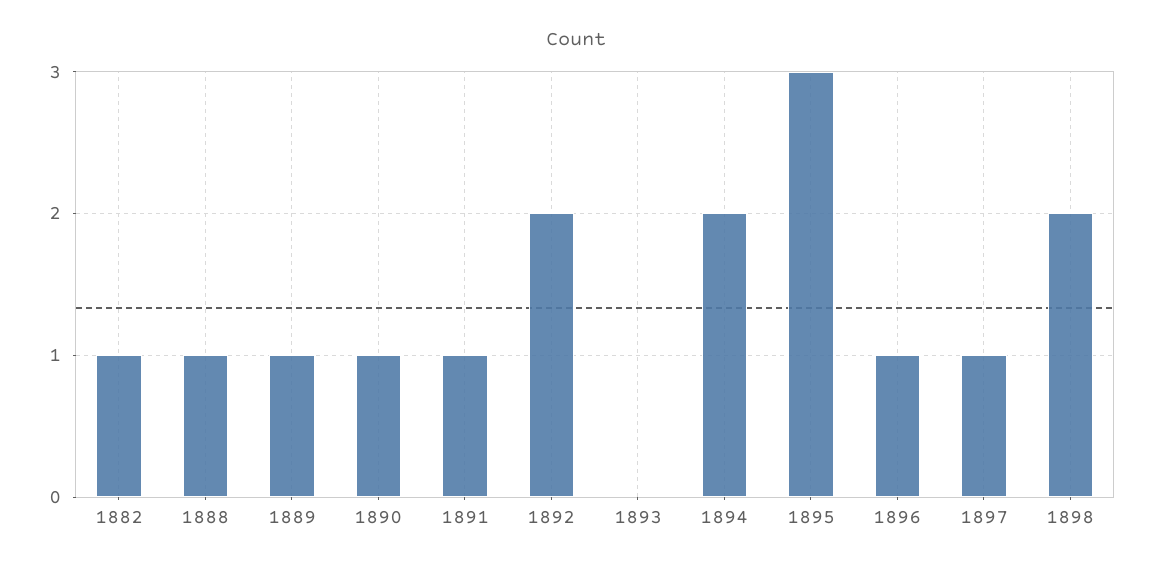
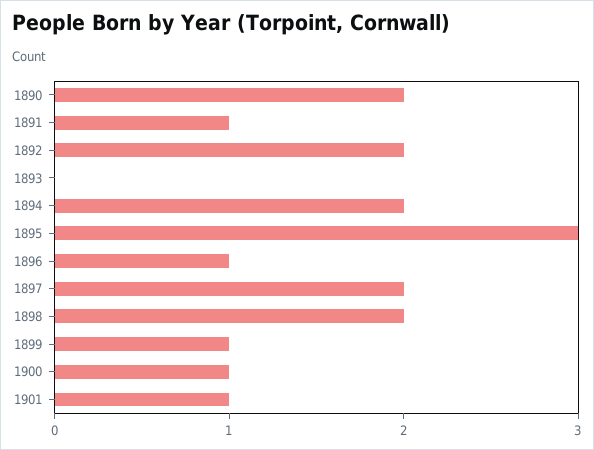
1882: 1 -> none
1888: 1 -> none
1889: 1 -> none
1890: 1 -> 2
1897: 1 -> 2
1899: none -> 1
1900: none -> 1
1901: none -> 1

